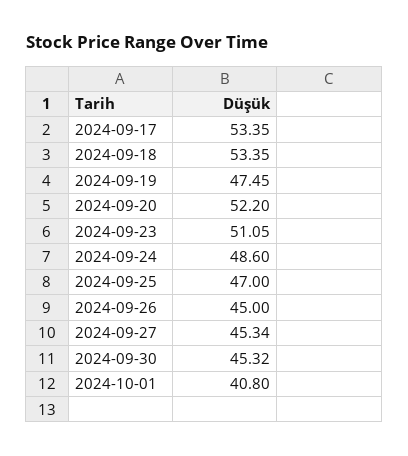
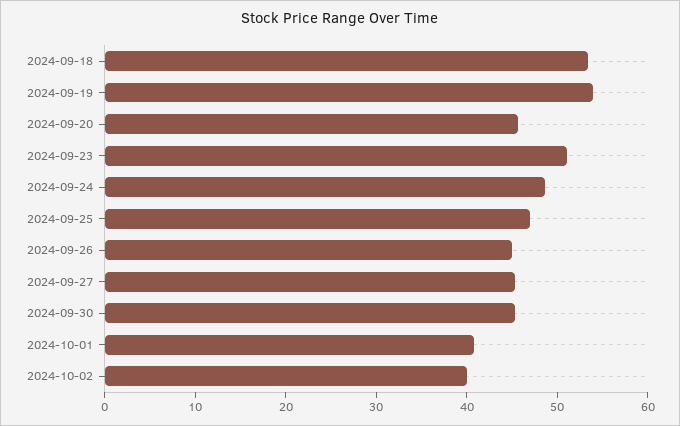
2024-09-17: 53.35 -> none
2024-09-19: 47.45 -> 54
2024-09-20: 52.2 -> 46
2024-10-02: none -> 40

